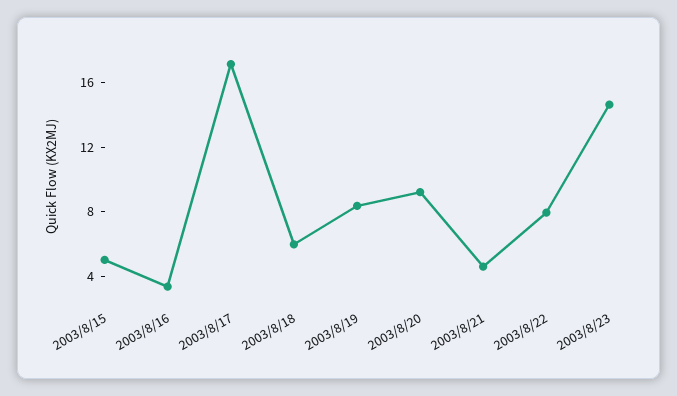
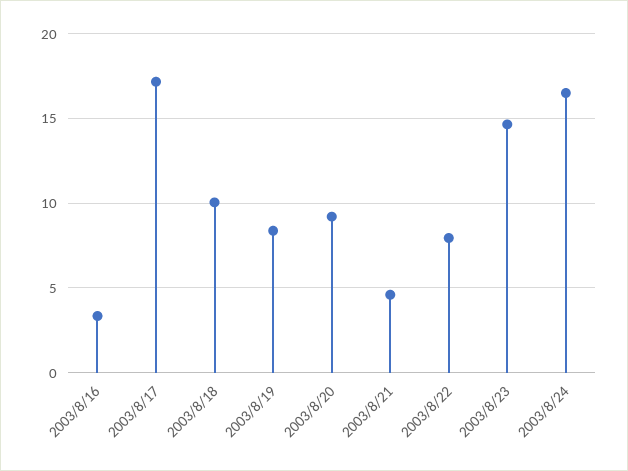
2003/8/15: 5 -> none
2003/8/18: 6 -> 10
2003/8/24: none -> 16.5

